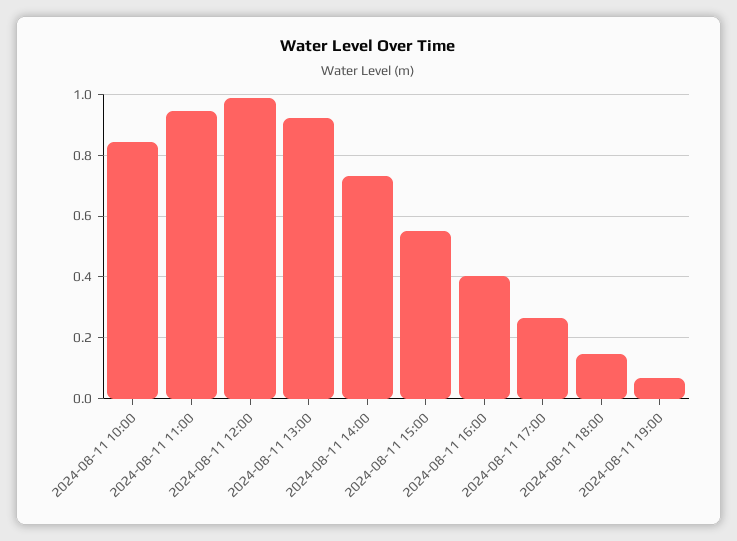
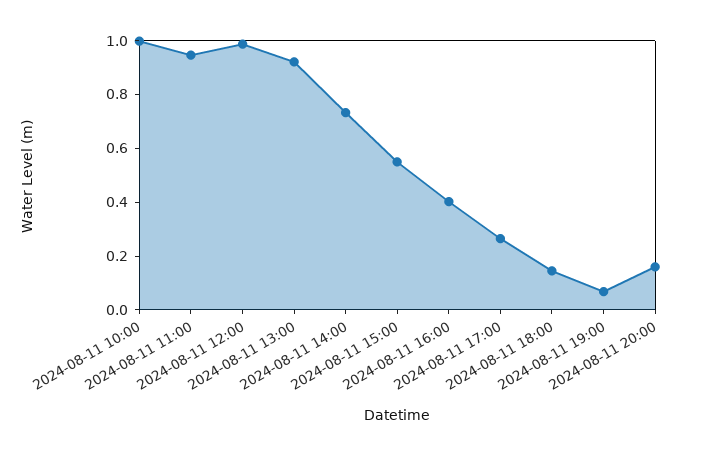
2024-08-11 10:00: 0.84 -> 1
2024-08-11 20:00: none -> 0.15

